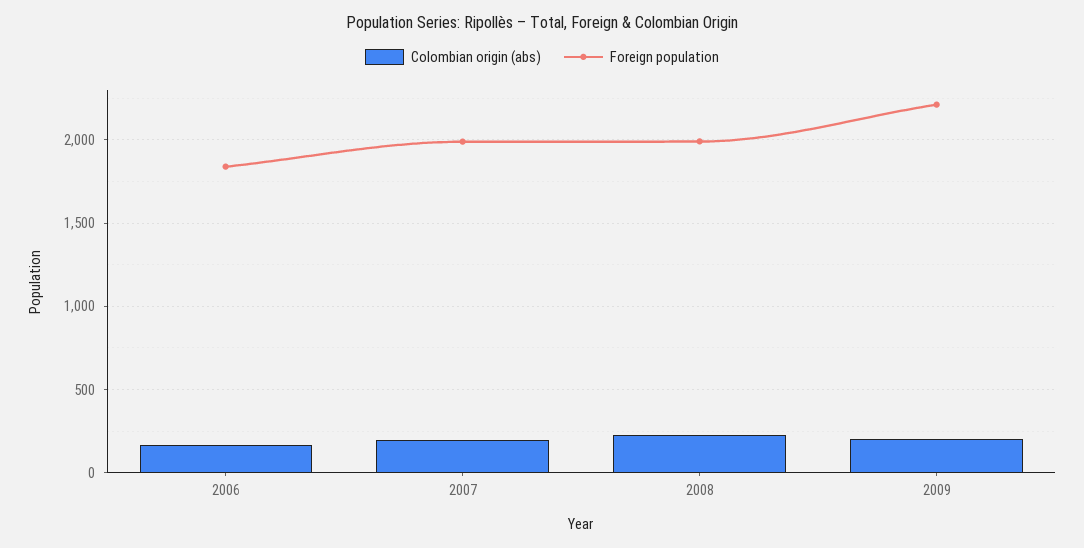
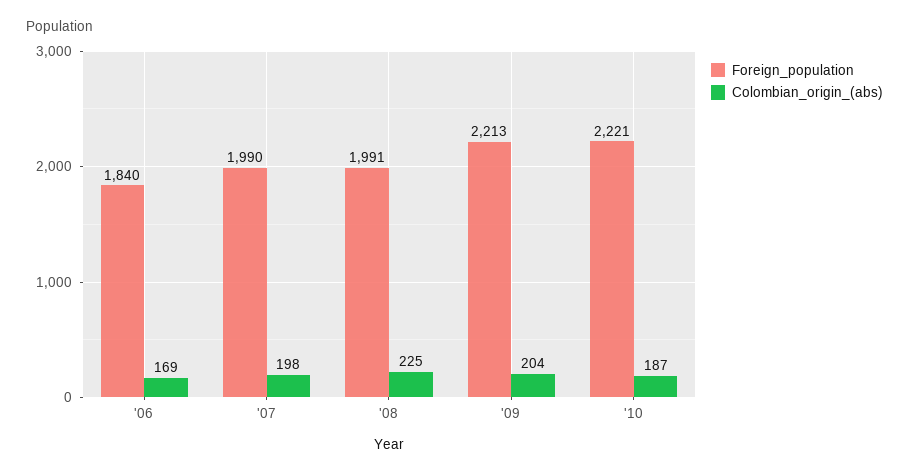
Foreign population, '10: none -> 2221
Colombian origin (abs), '10: none -> 187

